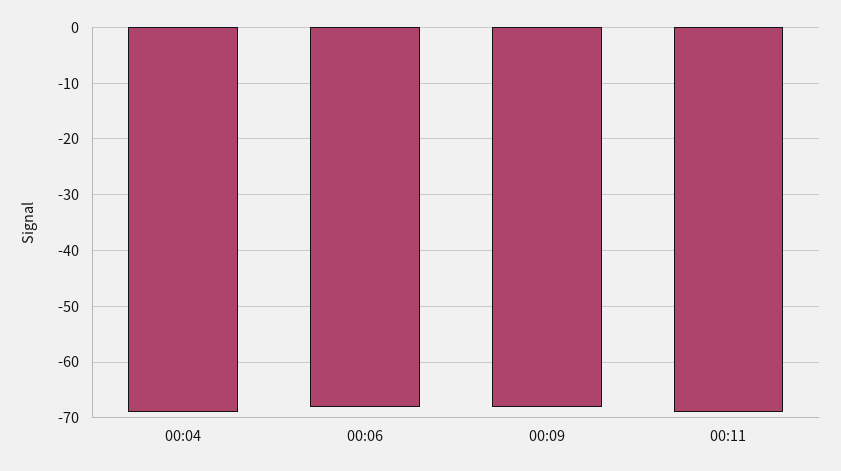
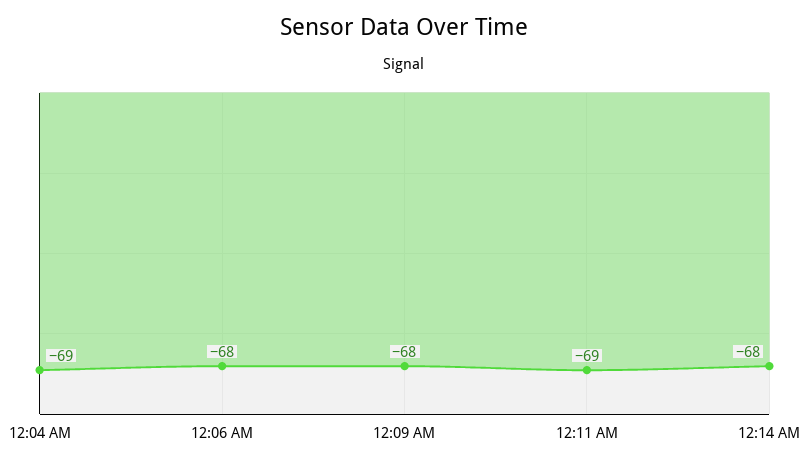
12:14 AM: none -> -68

